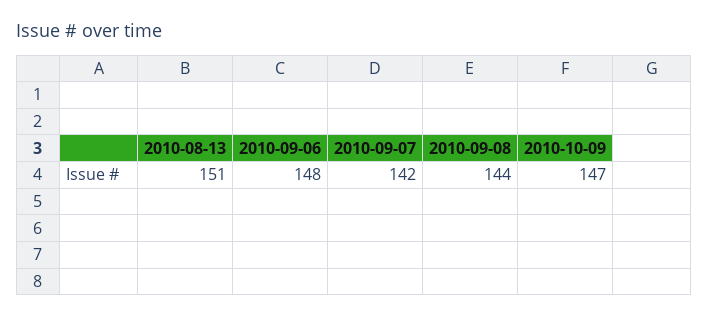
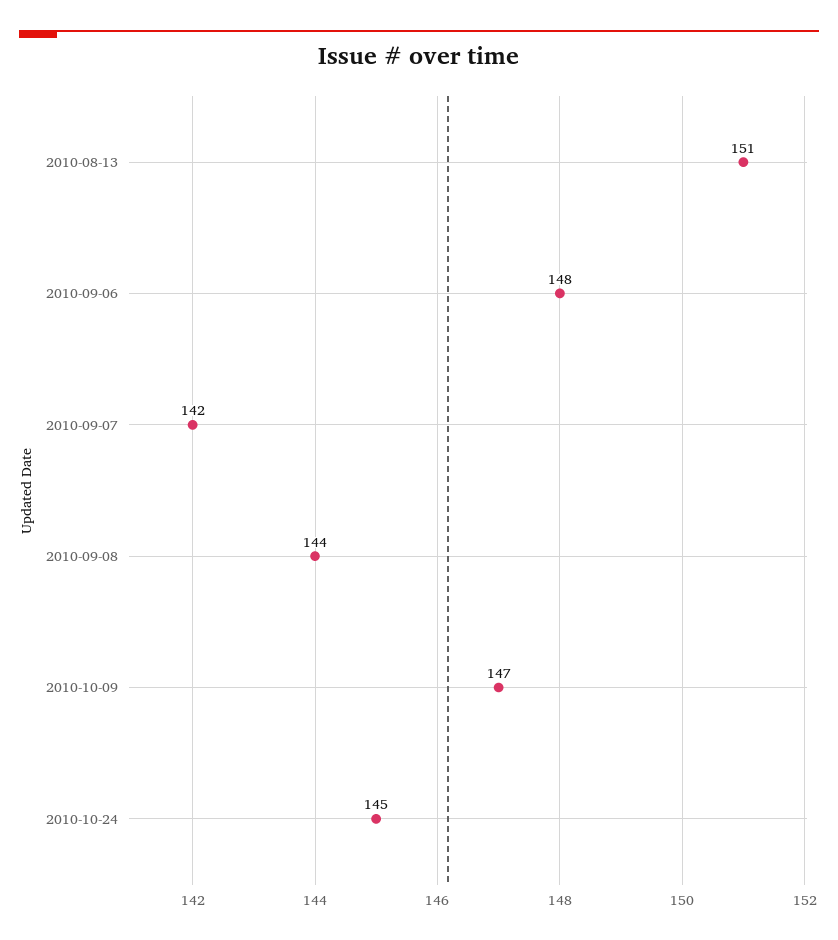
2010-10-24: none -> 145

